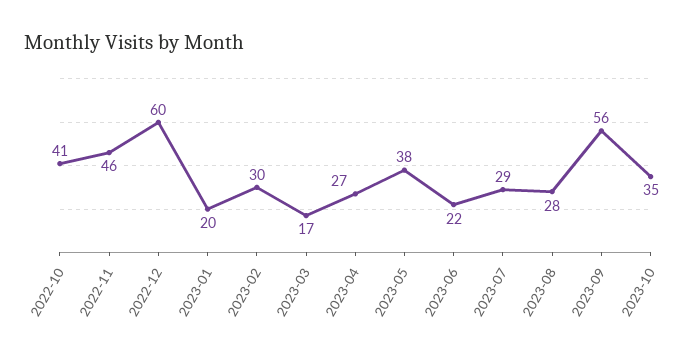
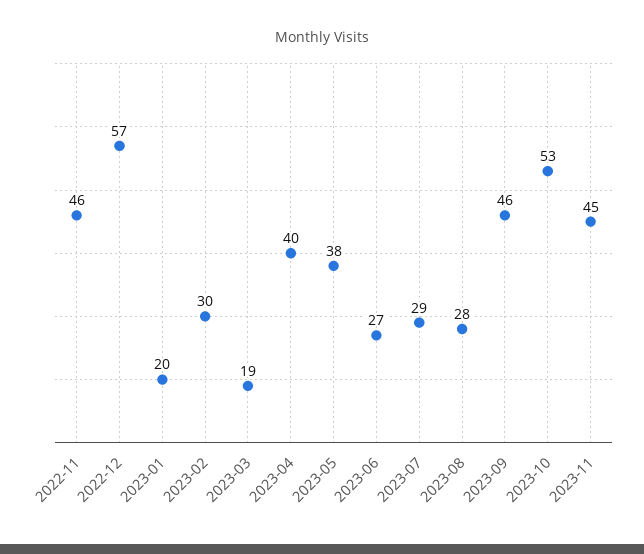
2022-10: 41 -> none
2022-12: 60 -> 57
2023-03: 17 -> 19
2023-04: 27 -> 40
2023-06: 22 -> 27
2023-09: 56 -> 46
2023-10: 35 -> 53
2023-11: none -> 45

